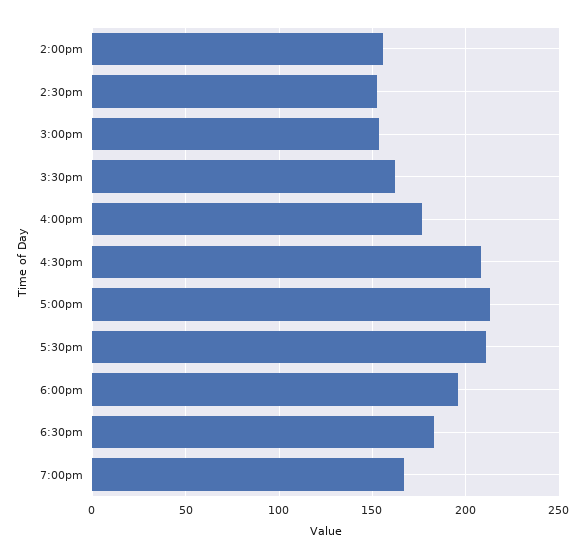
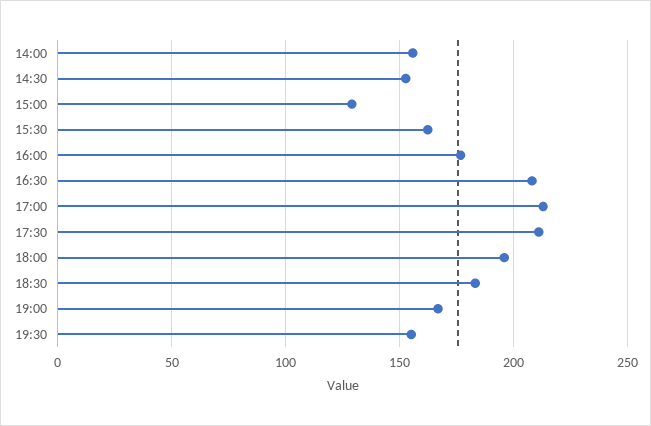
3:00pm: 155 -> 130
19:30: none -> 155

